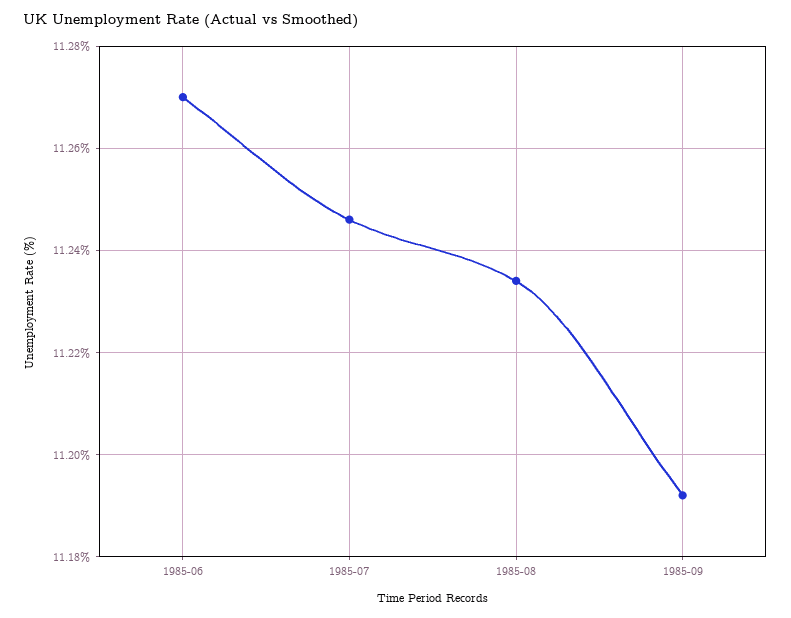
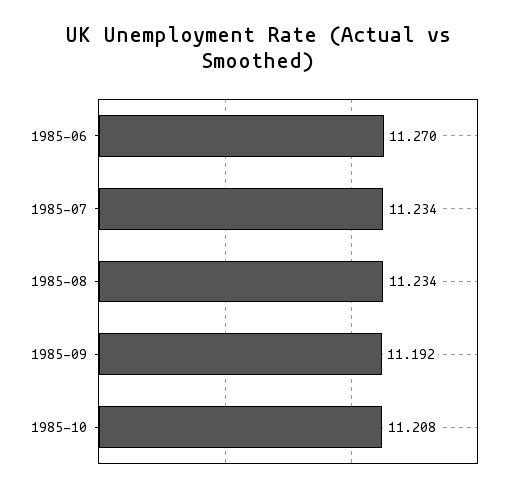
1985-07: 11.245 -> 11.234
1985-10: none -> 11.208

